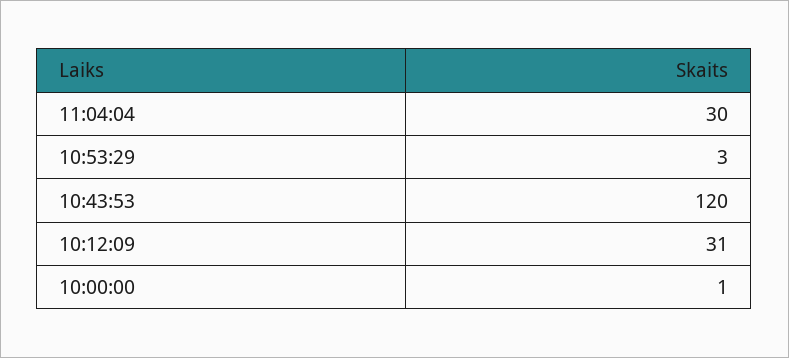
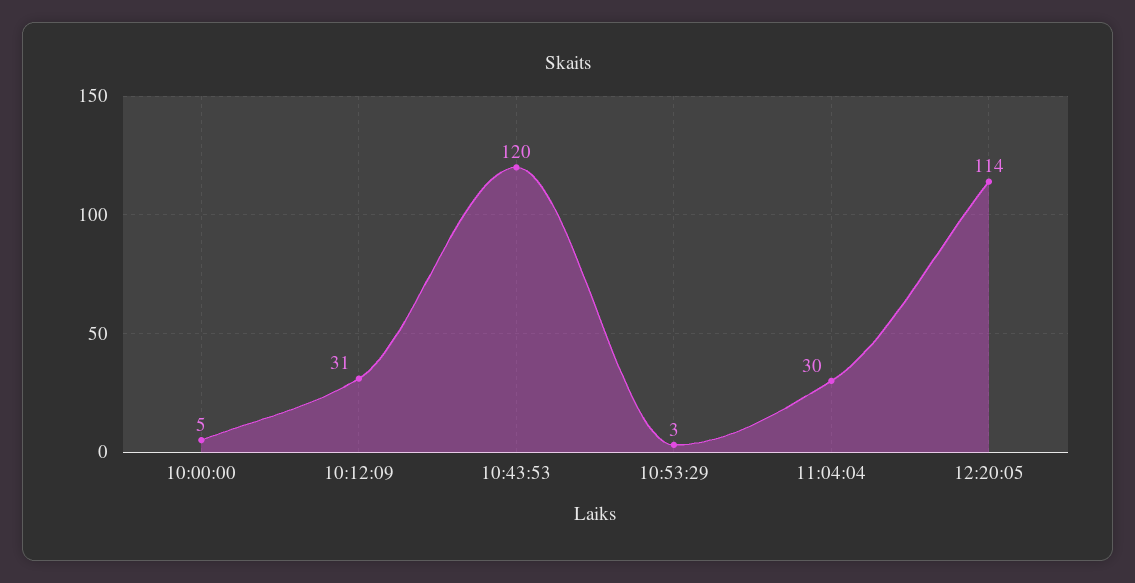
10:00:00: 1 -> 5
12:20:05: none -> 114

